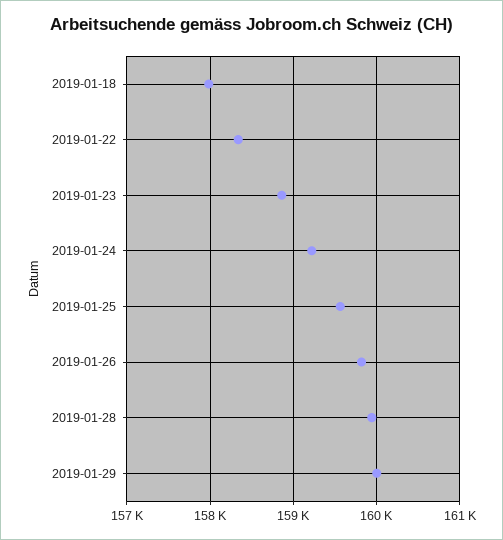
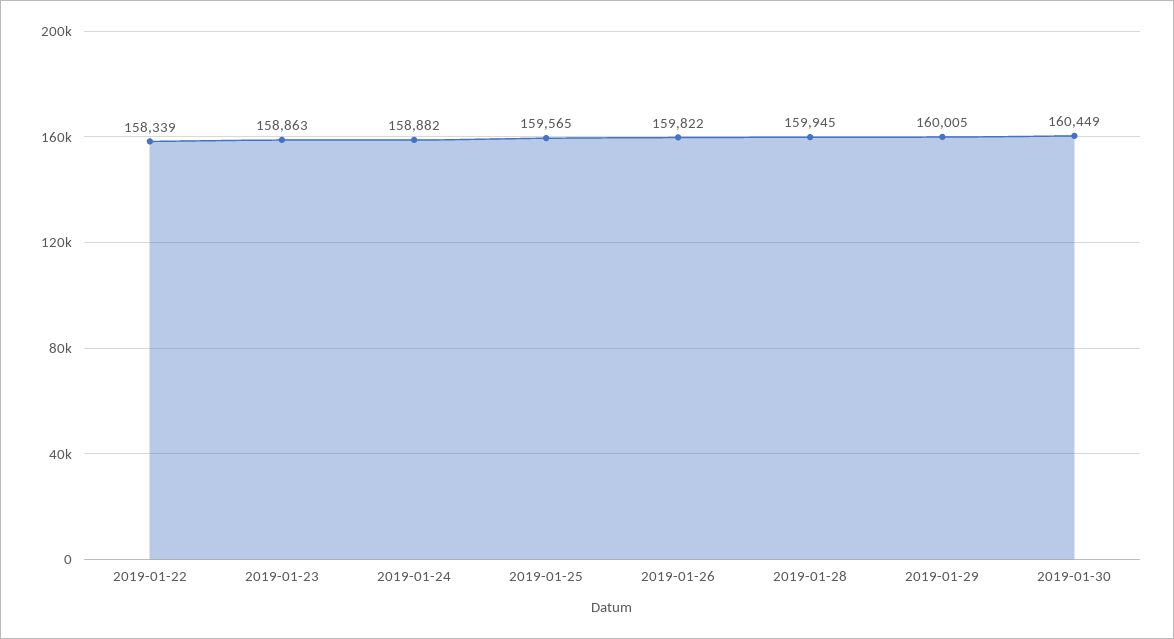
2019-01-18: 158000 -> none
2019-01-24: 159200 -> 158882
2019-01-30: none -> 160449

